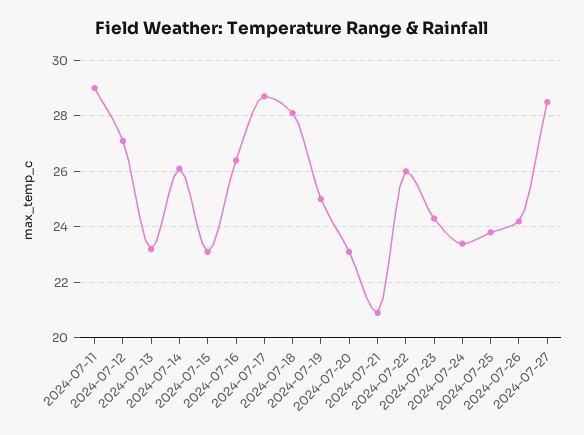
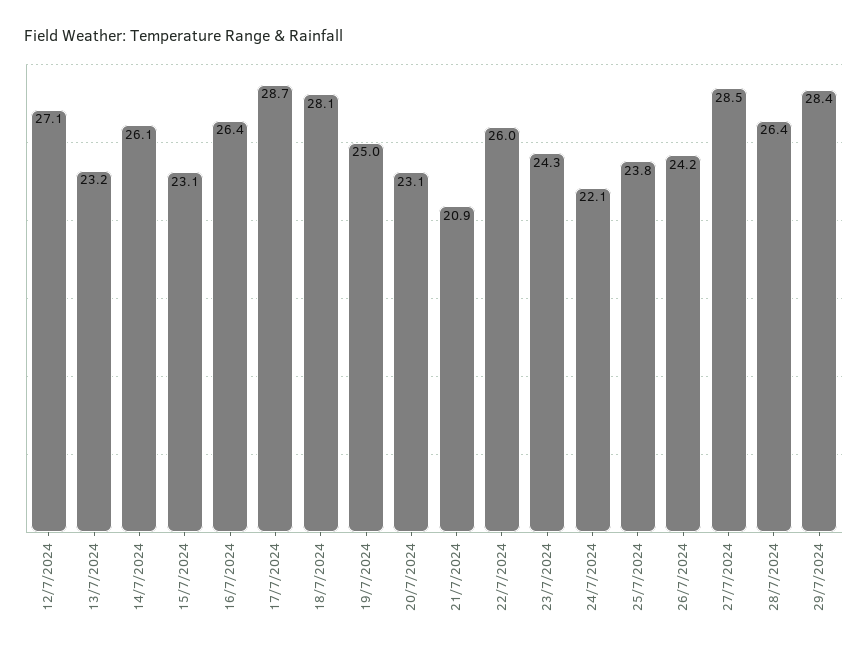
2024-07-11: 29 -> none
2024-07-24: 23.5 -> 22.1
28/7/2024: none -> 26.4
29/7/2024: none -> 28.4

